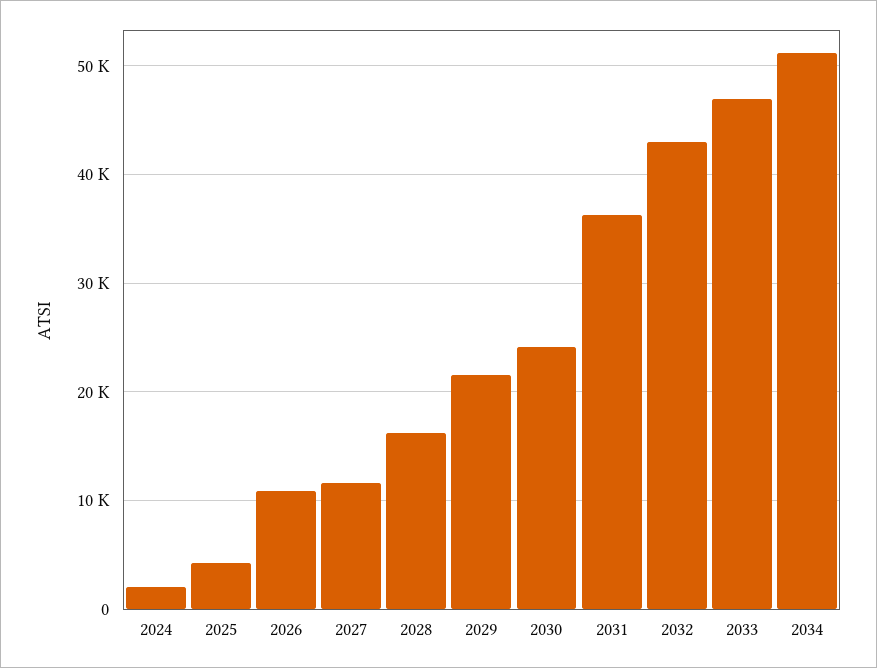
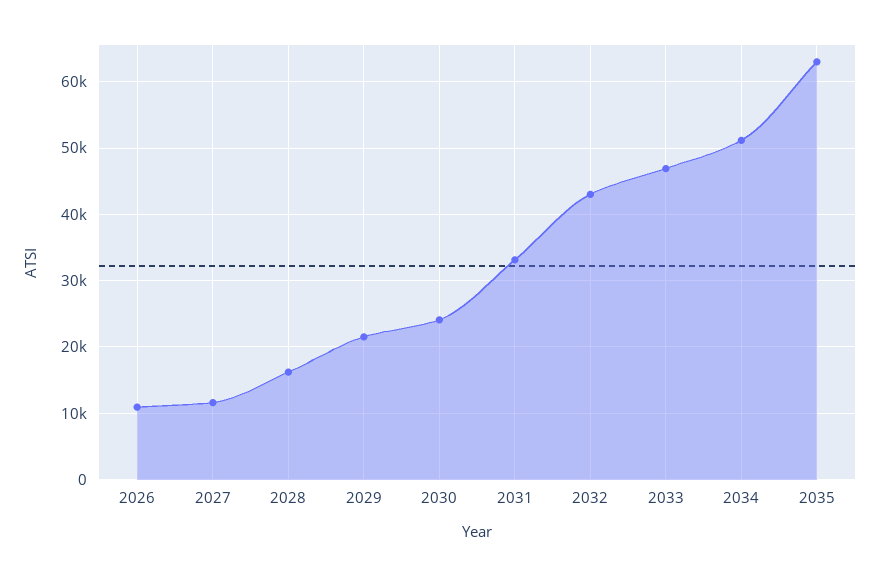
2024: 2000 -> none
2025: 4000 -> none
2031: 36000 -> 33000
2035: none -> 63000

